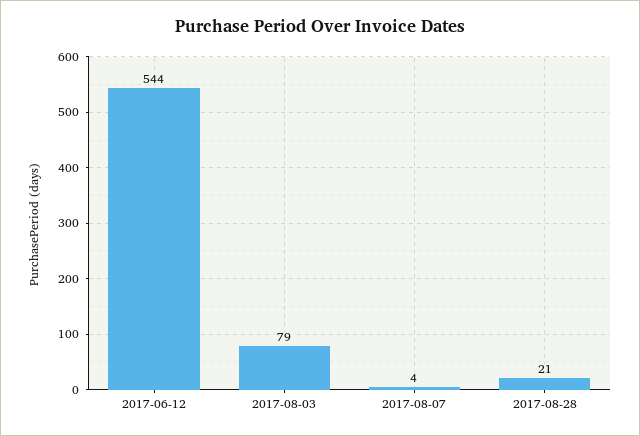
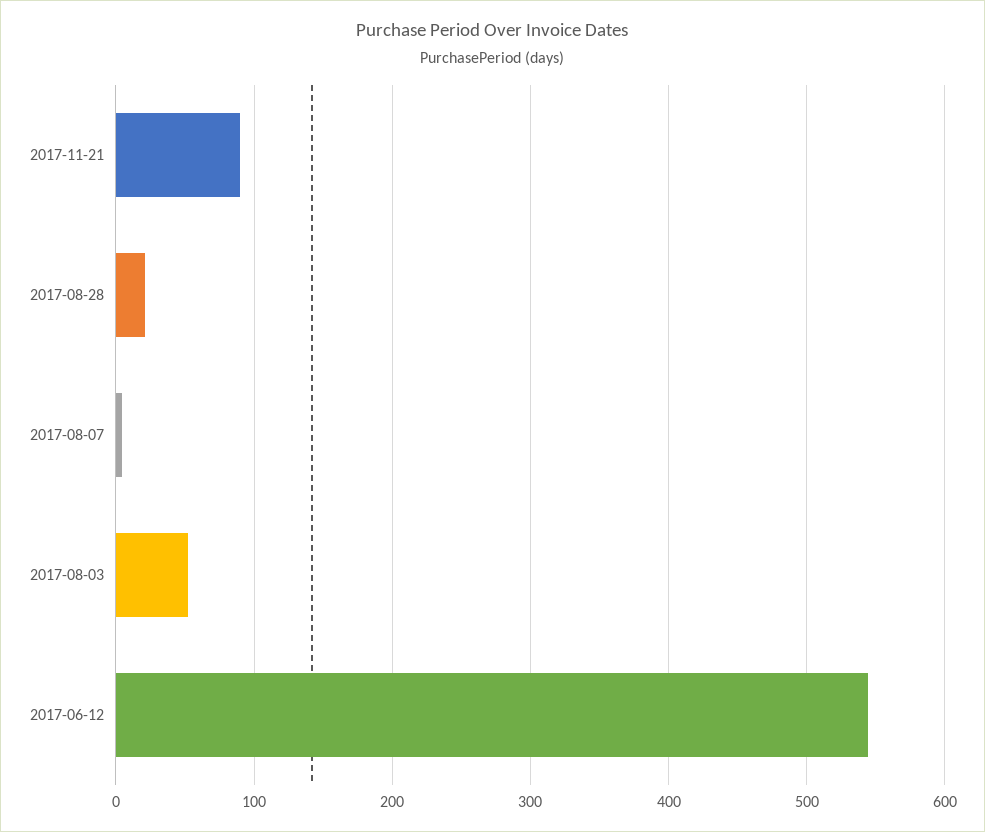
2017-08-03: 79 -> 50
2017-11-21: none -> 90

